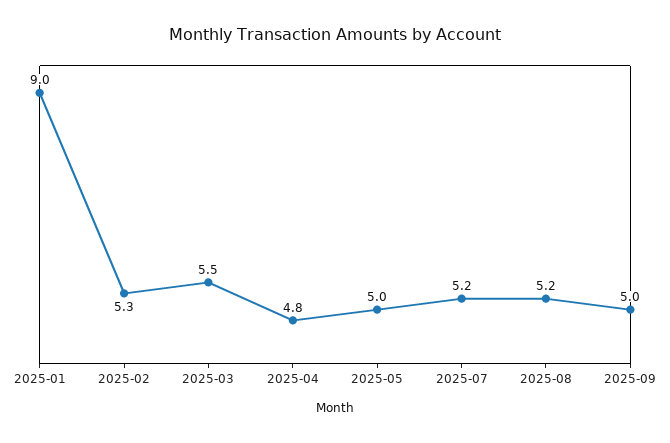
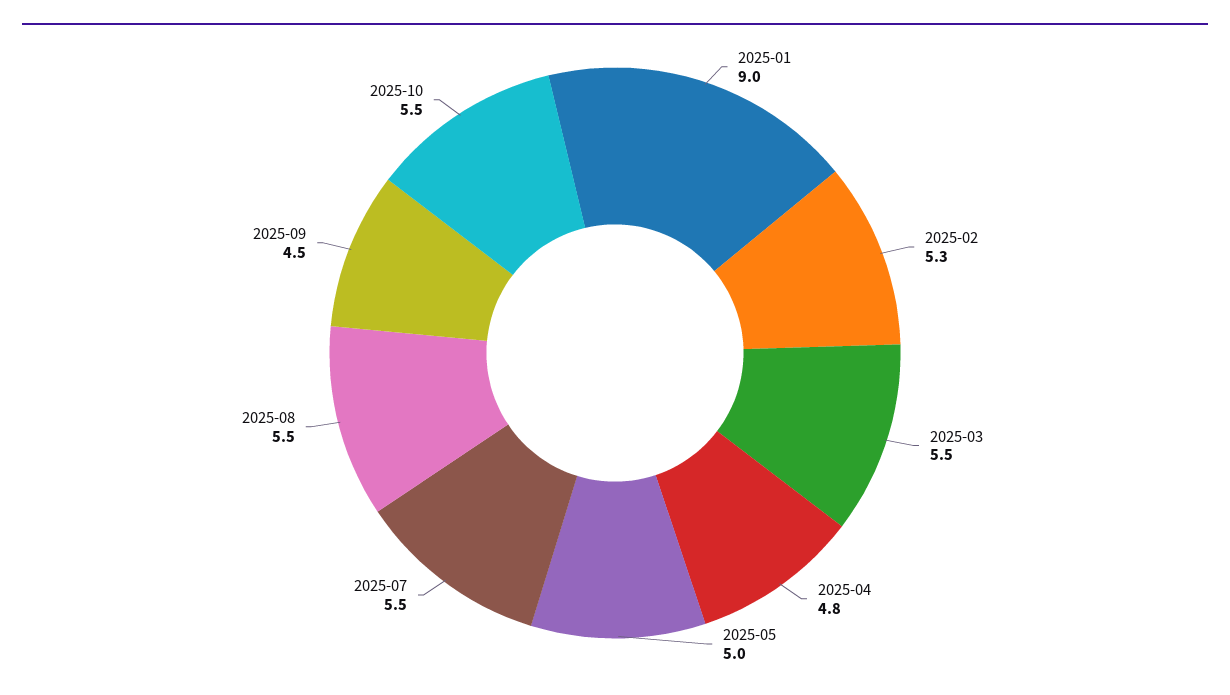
2025-07: 5.2 -> 5.5
2025-08: 5.2 -> 5.5
2025-09: 5 -> 4.5
2025-10: none -> 5.5

